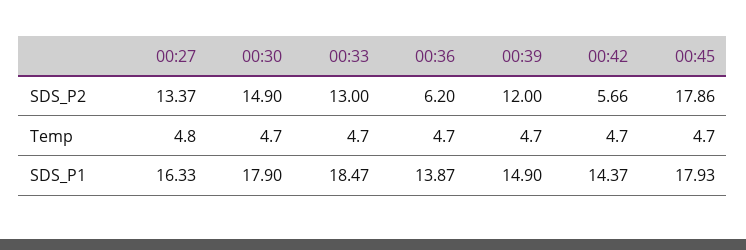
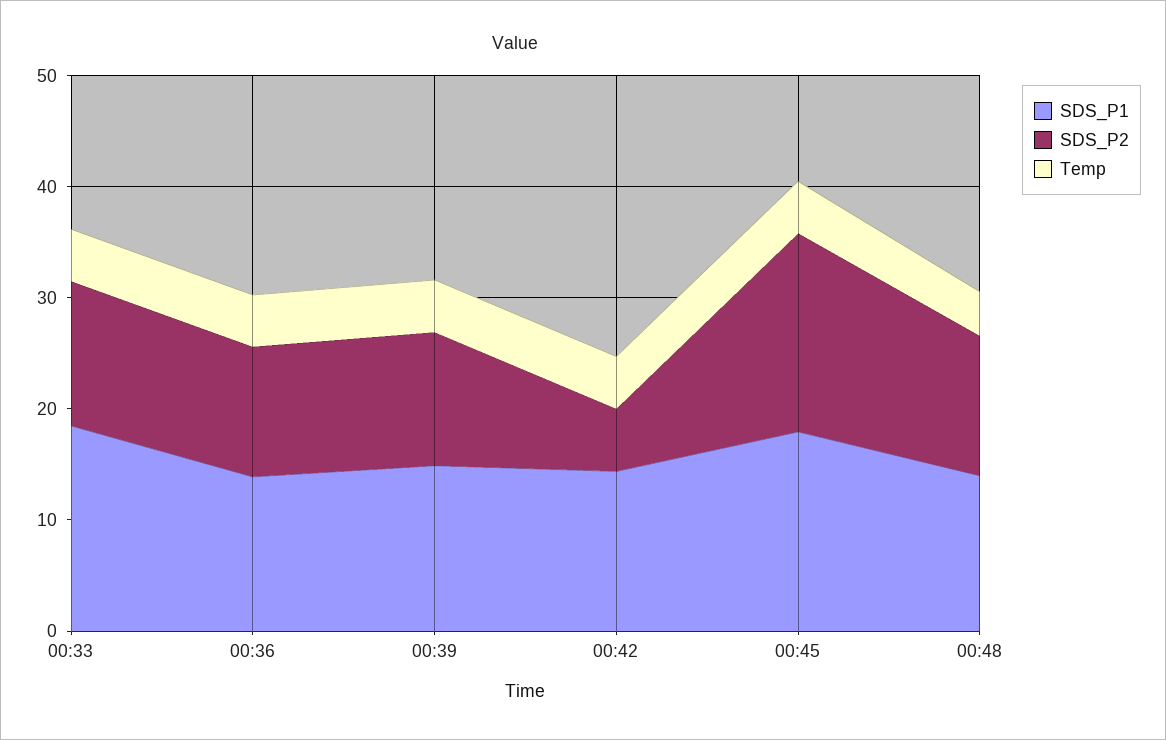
SDS_P2, 00:27: 13.37 -> none
SDS_P2, 00:30: 14.9 -> none
SDS_P2, 00:36: 6.2 -> 12
Temp, 00:27: 4.8 -> none
Temp, 00:30: 4.7 -> none
SDS_P1, 00:27: 16.33 -> none
SDS_P1, 00:30: 17.9 -> none
SDS_P1, 00:48: none -> 14
SDS_P2, 00:48: none -> 12
Temp, 00:48: none -> 4

